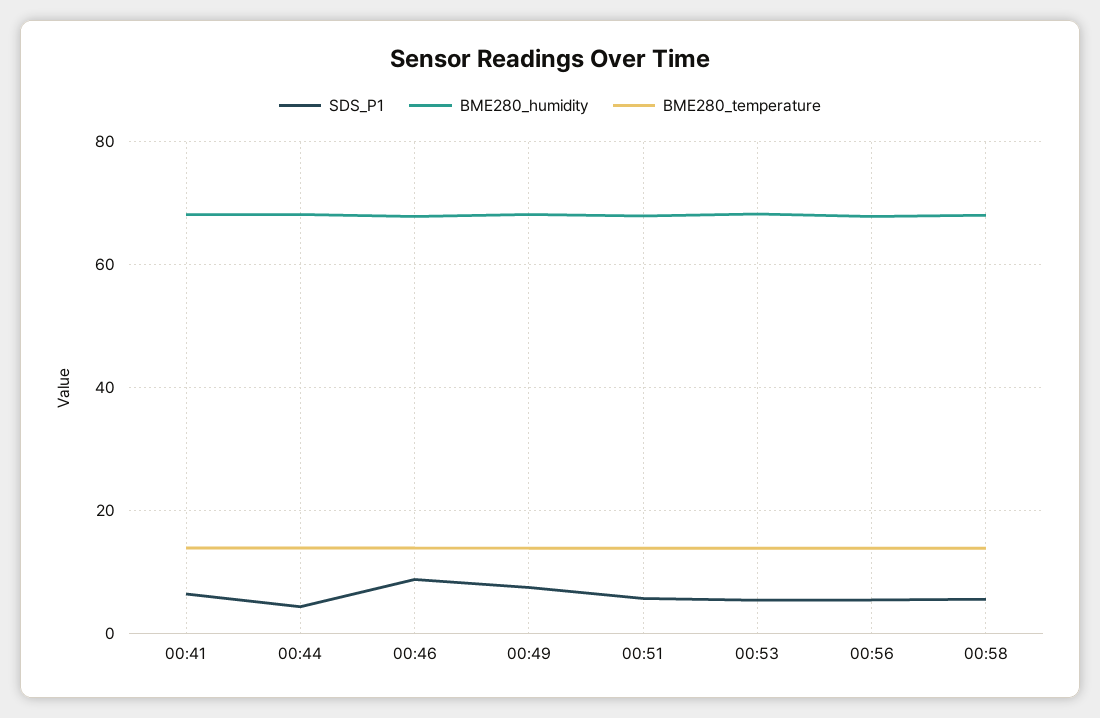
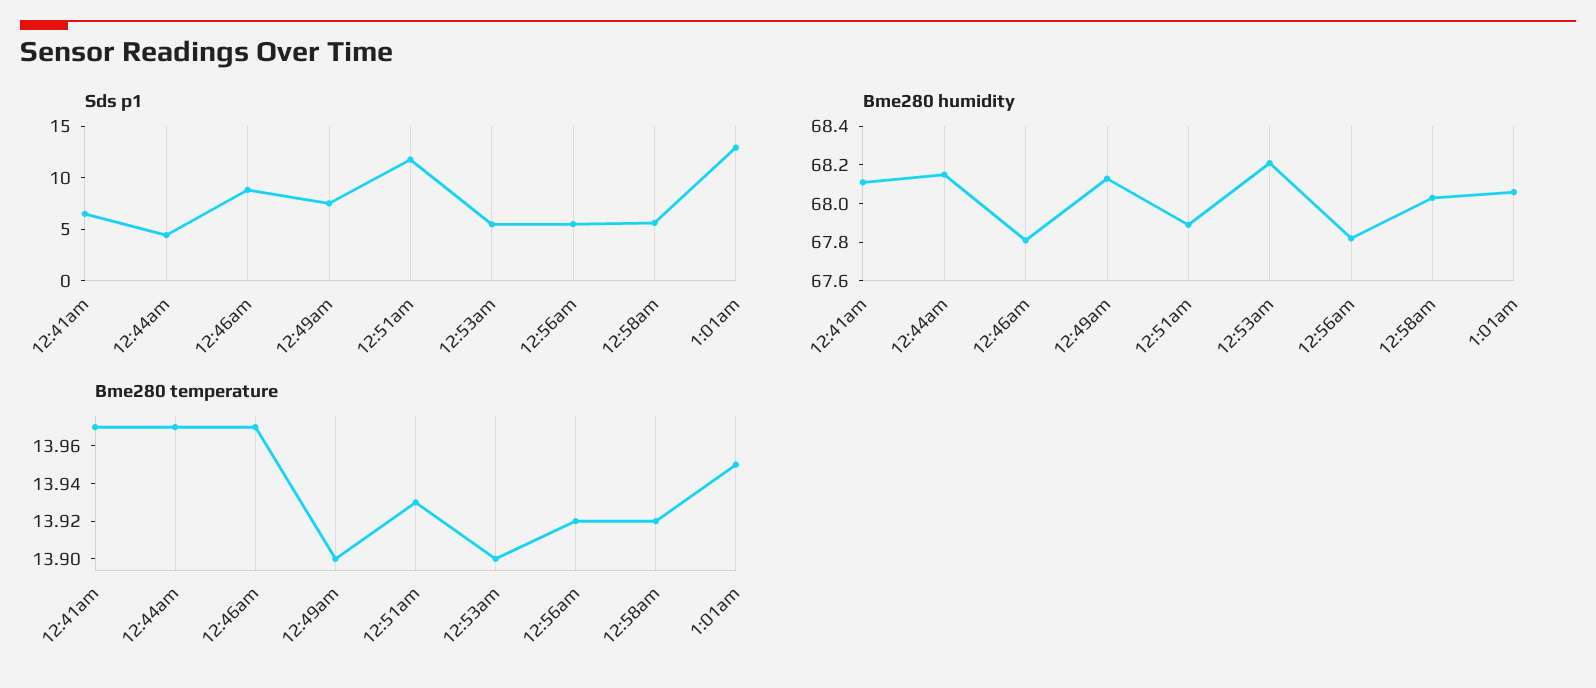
SDS_P1, 00:51: 6 -> 12
SDS_P1, 1:01am: none -> 13
BME280_humidity, 1:01am: none -> 68.05
BME280_temperature, 1:01am: none -> 13.95

